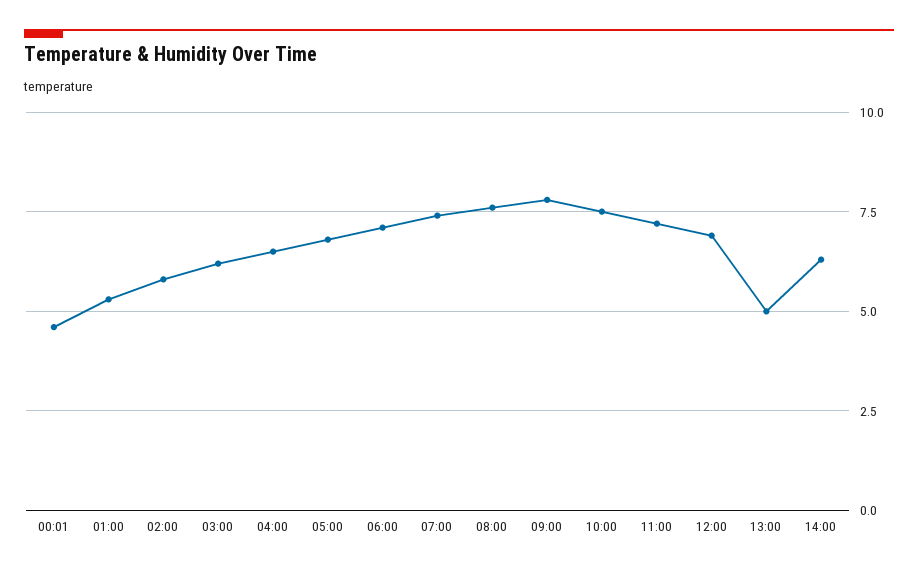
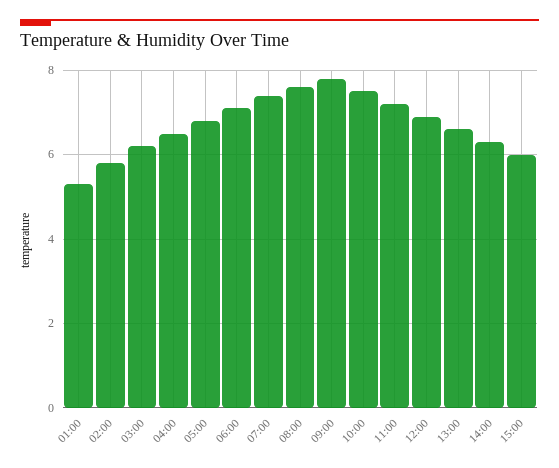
00:01: 4.5 -> none
13:00: 5 -> 6.5
15:00: none -> 6

